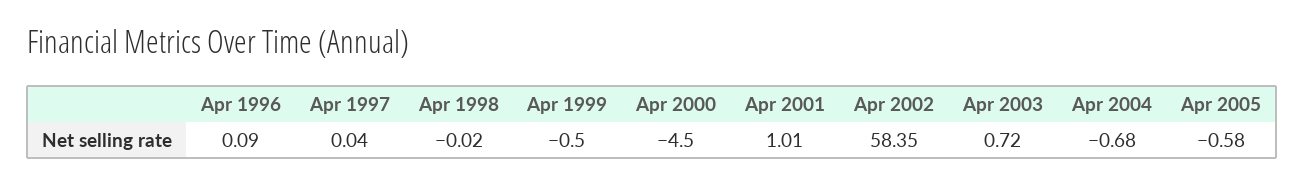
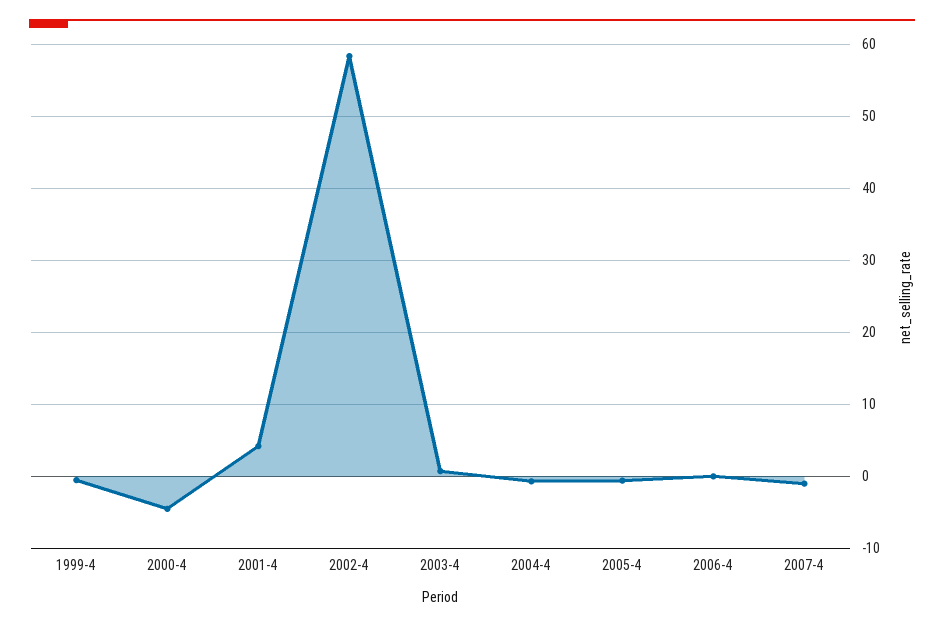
Apr 1996: 0.09 -> none
Apr 1997: 0.04 -> none
Apr 1998: -0.02 -> none
Apr 2001: 1.01 -> 4
2006-4: none -> 0
2007-4: none -> -1

